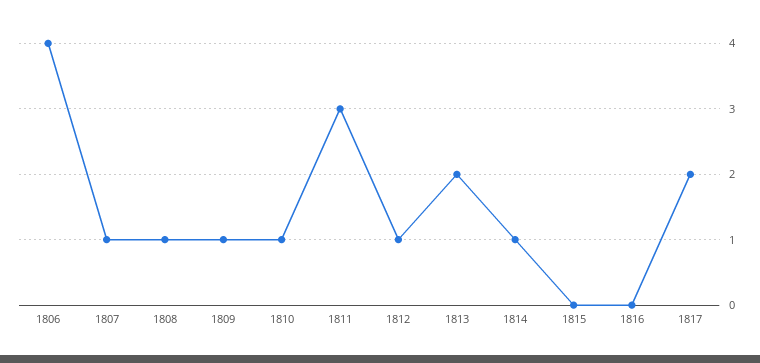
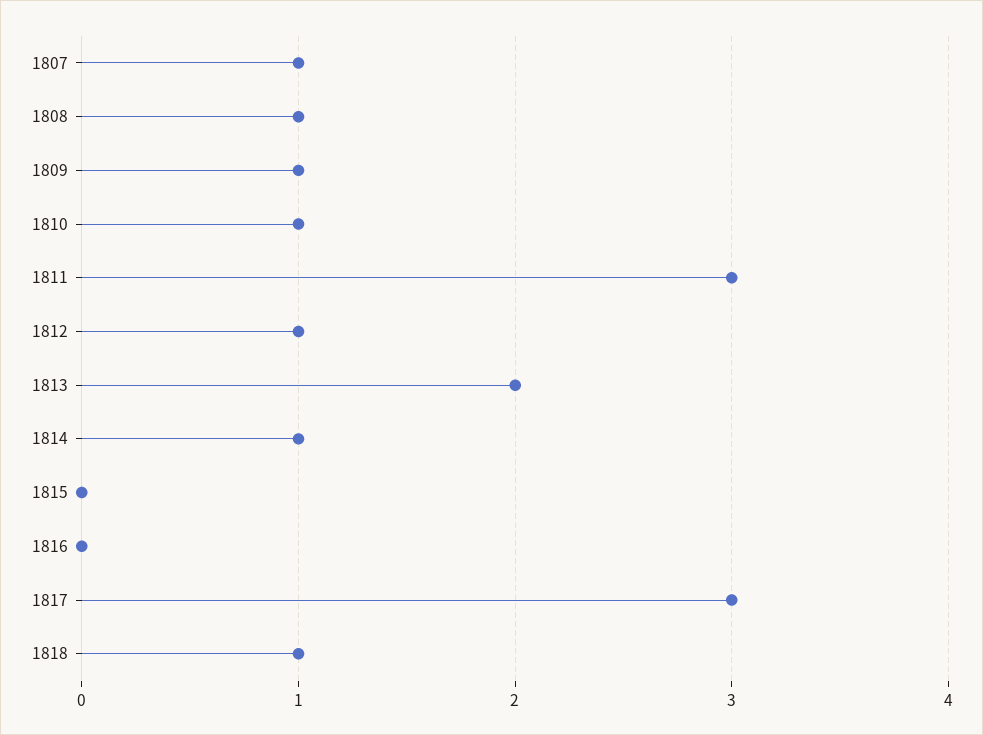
1806: 4 -> none
1817: 2 -> 3
1818: none -> 1

